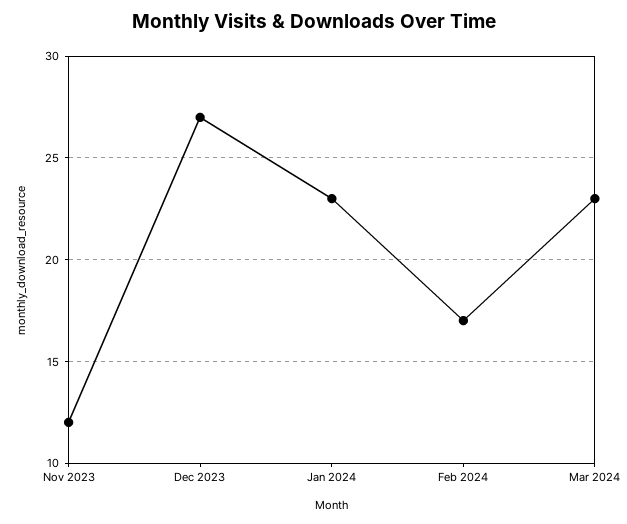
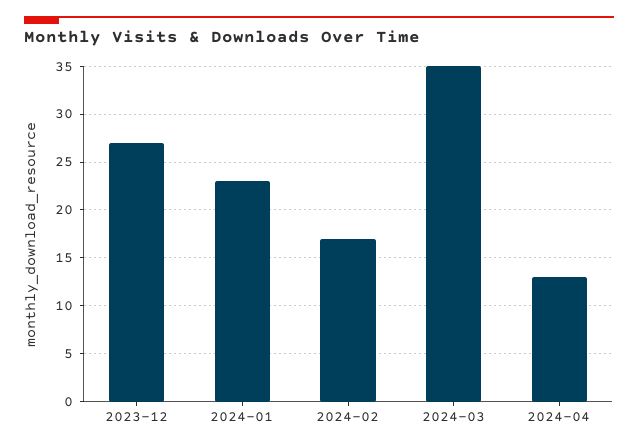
Nov 2023: 12 -> none
Mar 2024: 23 -> 35
2024-04: none -> 13

